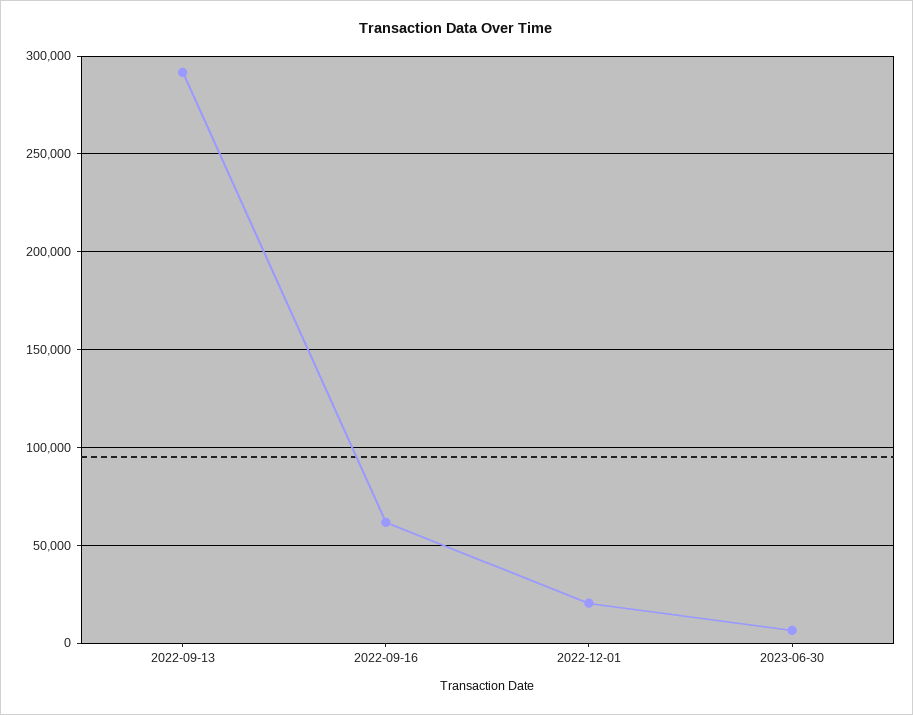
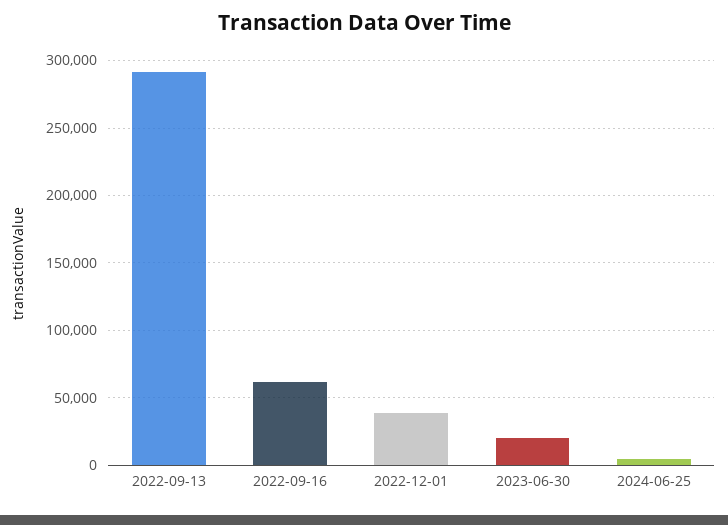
2022-12-01: 20000 -> 40000
2023-06-30: 5000 -> 20000
2024-06-25: none -> 5000

